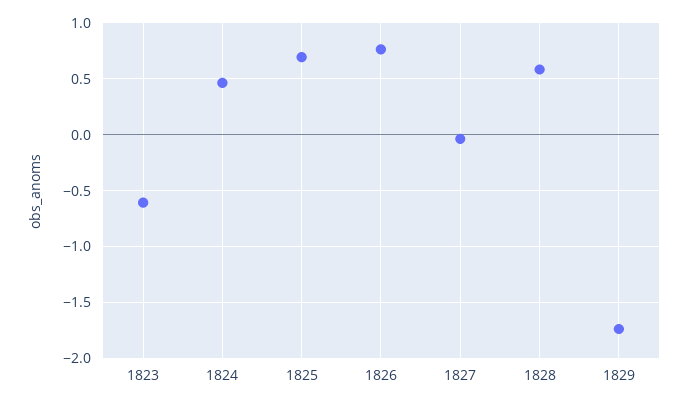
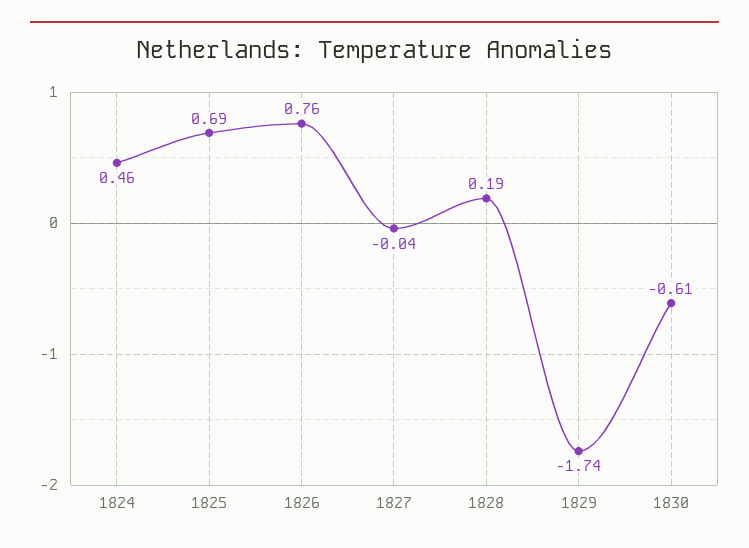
1823: -0.6 -> none
1828: 0.6 -> 0.19
1830: none -> -0.61

